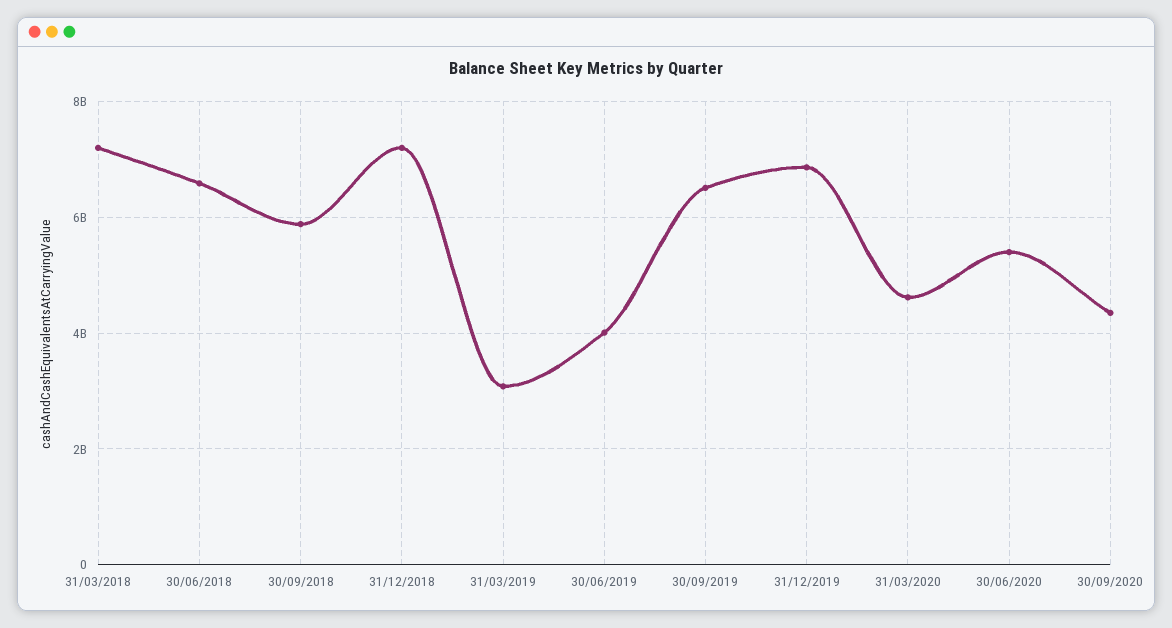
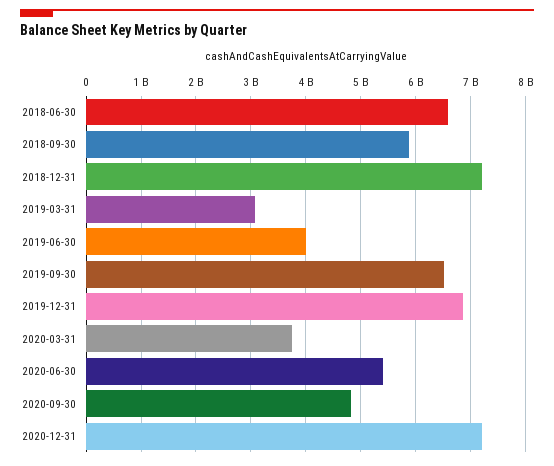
31/03/2018: 7200000000 -> none
31/03/2020: 4600000000 -> 3800000000
30/09/2020: 4400000000 -> 4800000000
2020-12-31: none -> 7200000000

